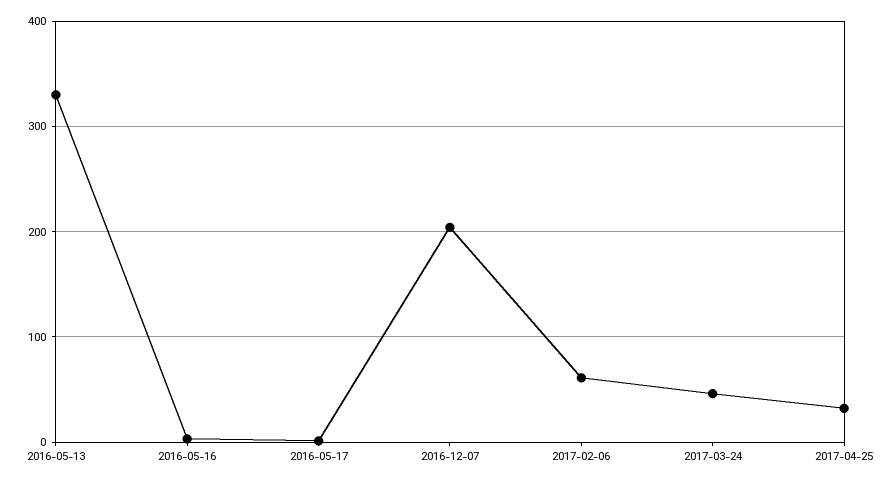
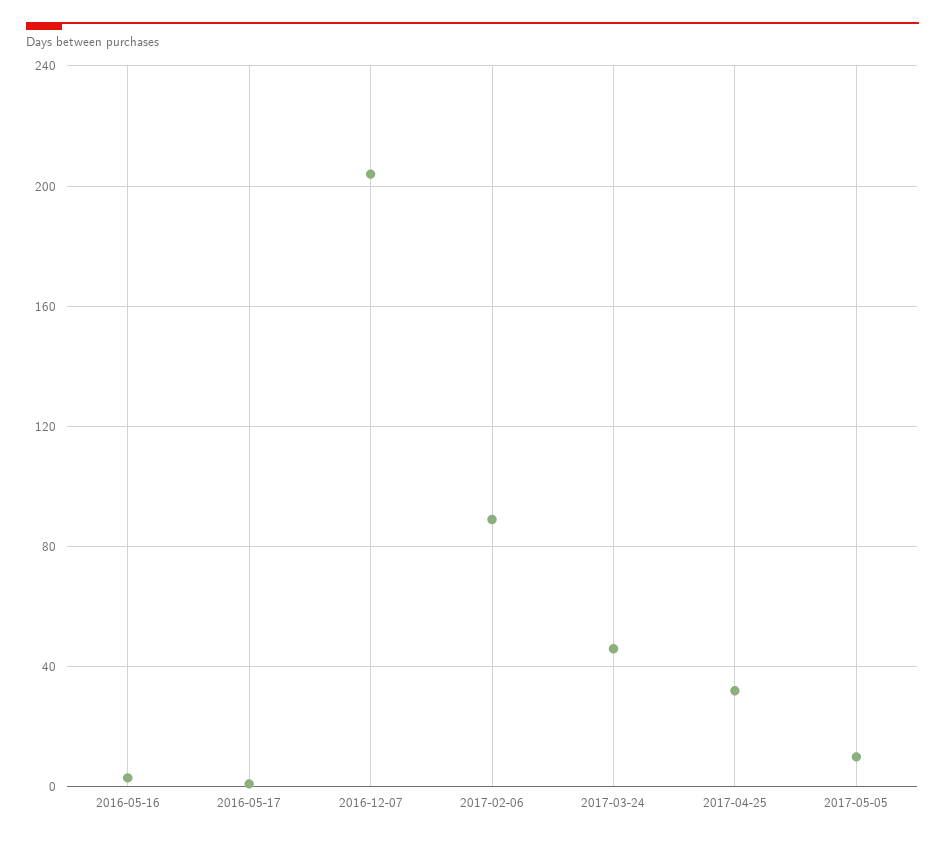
2016-05-13: 330 -> none
2017-02-06: 60 -> 90
2017-05-05: none -> 10

